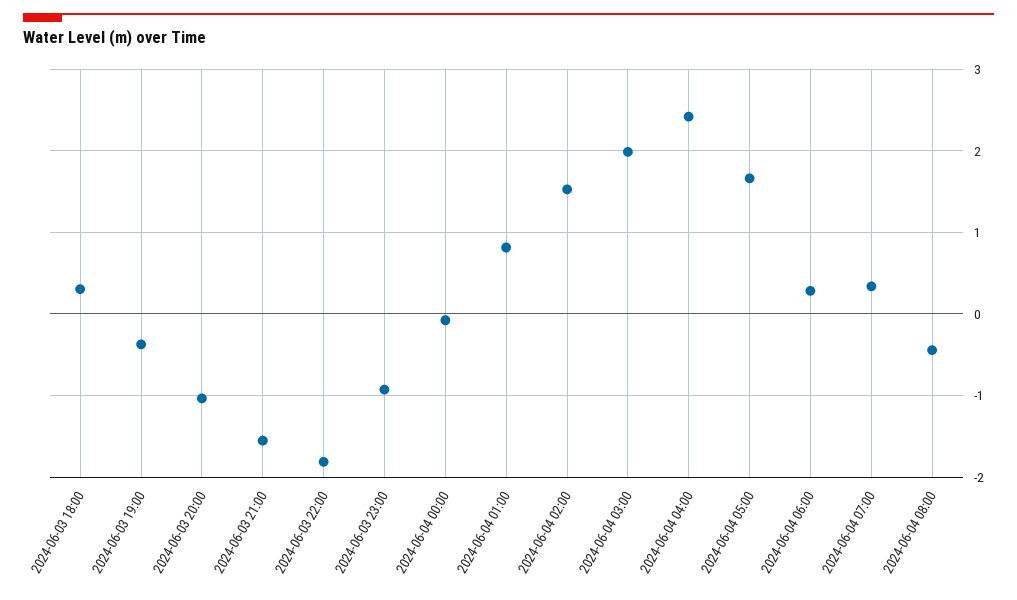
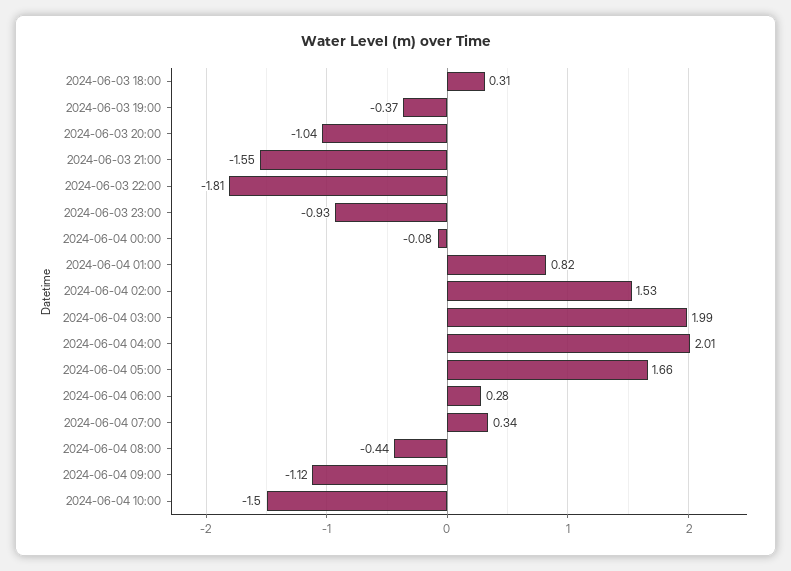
2024-06-04 04:00: 2.4 -> 2.01
2024-06-04 09:00: none -> -1.12
2024-06-04 10:00: none -> -1.5

